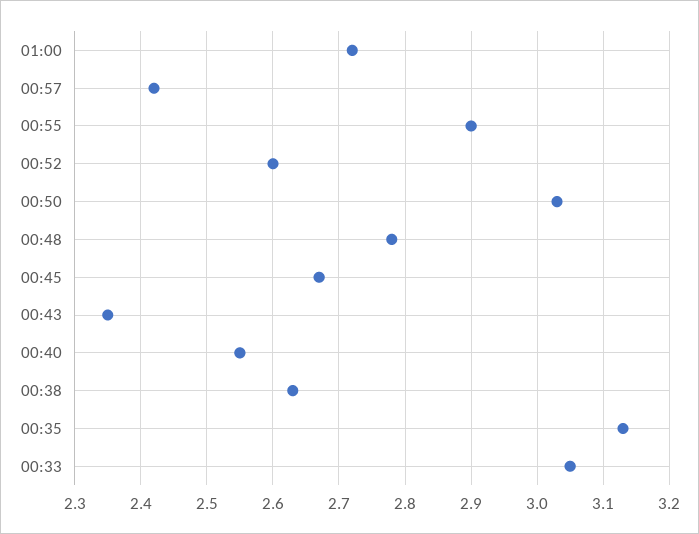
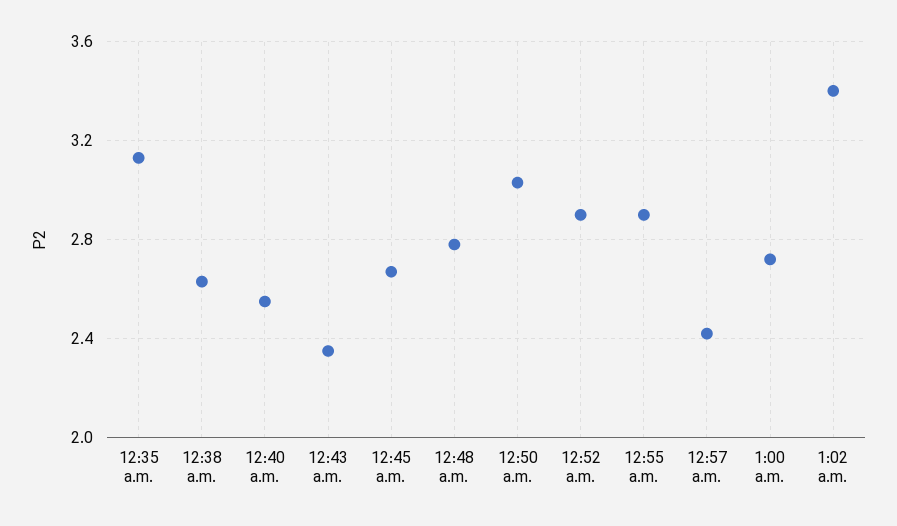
00:52: 2.6 -> 2.9
00:33: 3.05 -> none
1:02 a.m.: none -> 3.4

